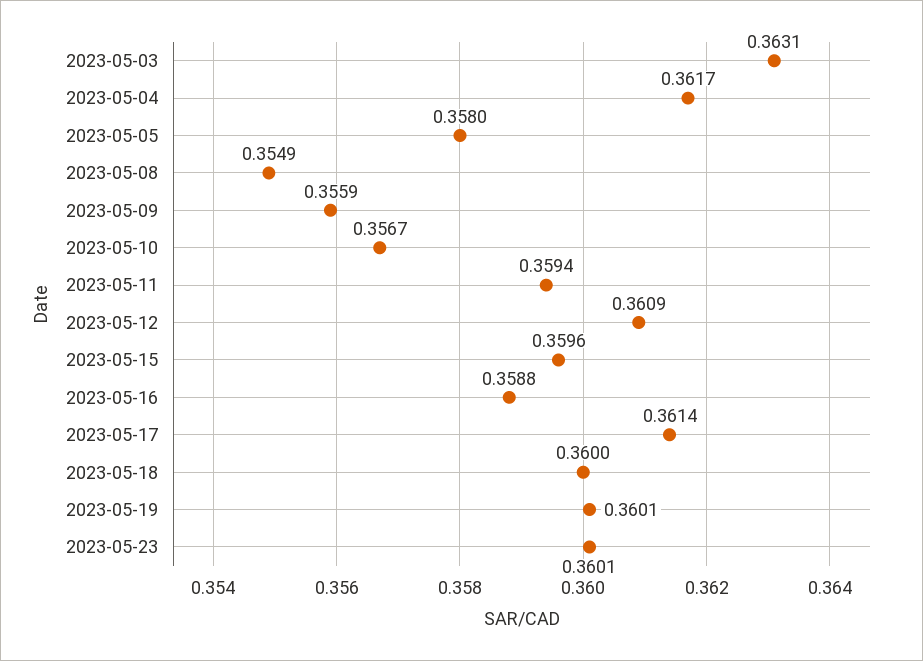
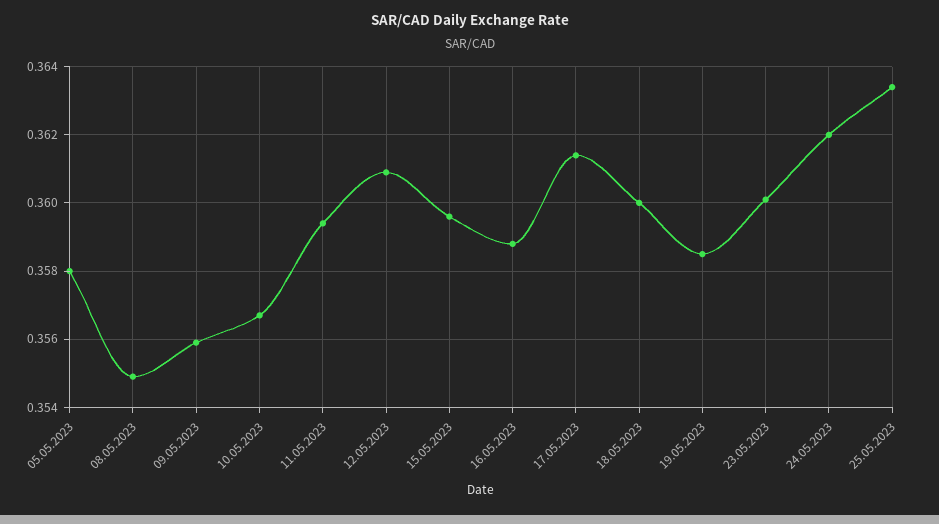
2023-05-03: 0.3631 -> none
2023-05-04: 0.3617 -> none
2023-05-19: 0.3601 -> 0.3585
24.05.2023: none -> 0.362
25.05.2023: none -> 0.3635

